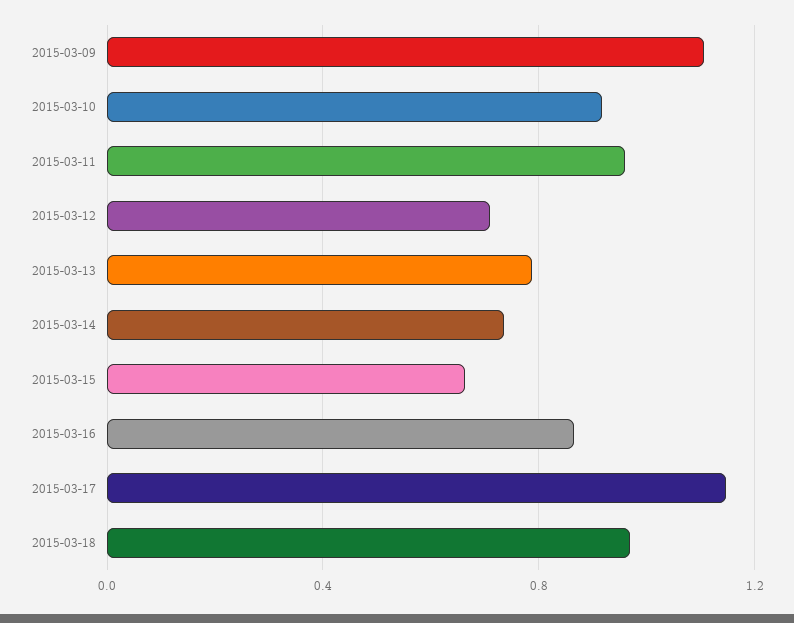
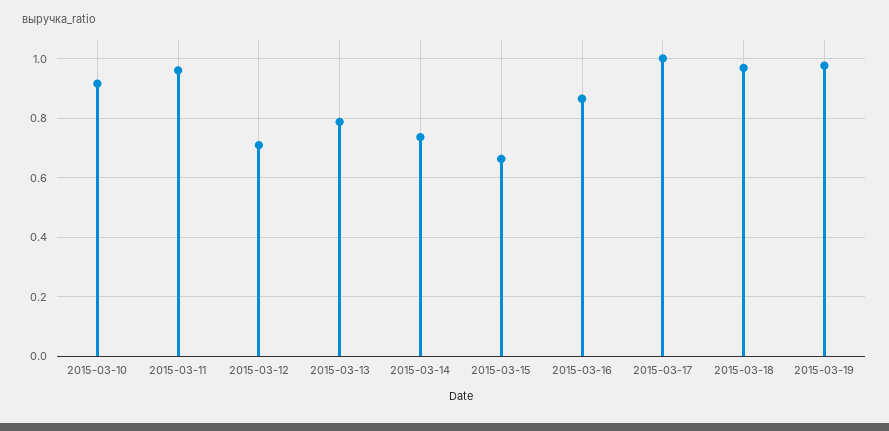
2015-03-09: 1.1 -> none
2015-03-17: 1.15 -> 1
2015-03-19: none -> 0.975

